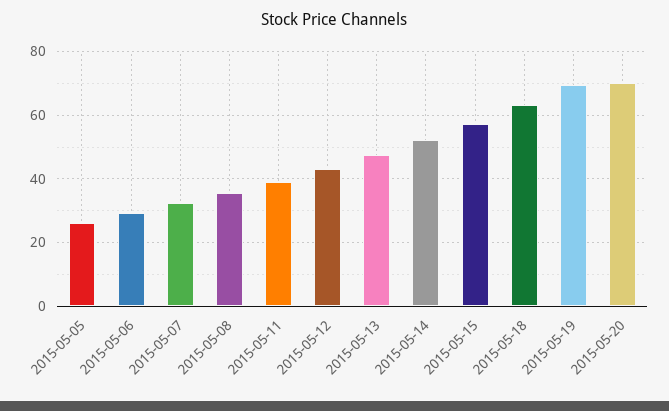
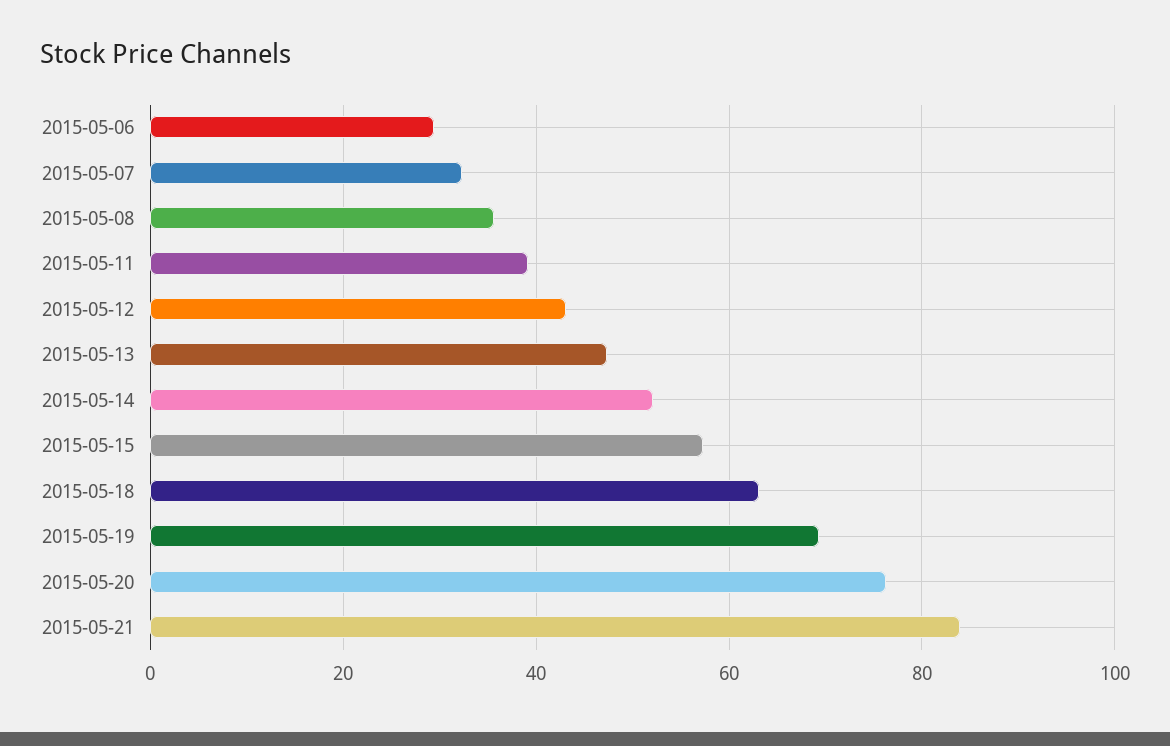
2015-05-05: 26 -> none
2015-05-20: 70 -> 76
2015-05-21: none -> 84

